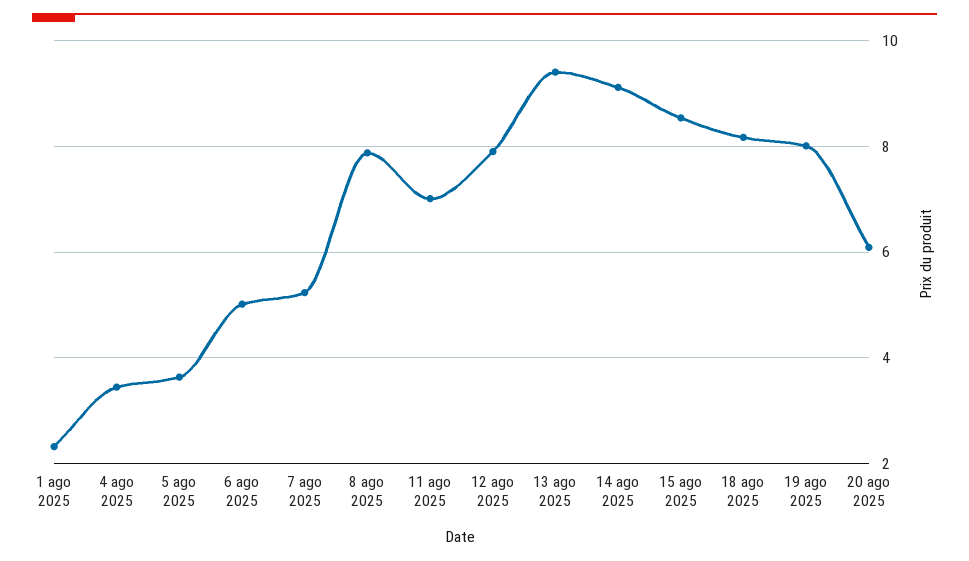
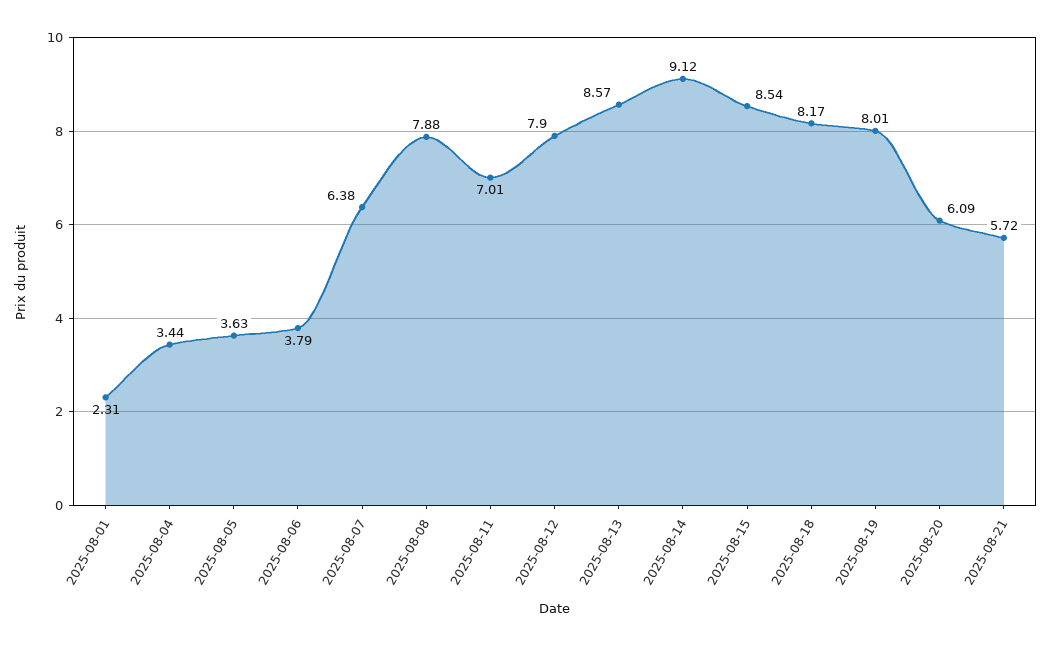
6 ago 2025: 5 -> 3.79
7 ago 2025: 5.2 -> 6.38
13 ago 2025: 9.4 -> 8.57
2025-08-21: none -> 5.72

